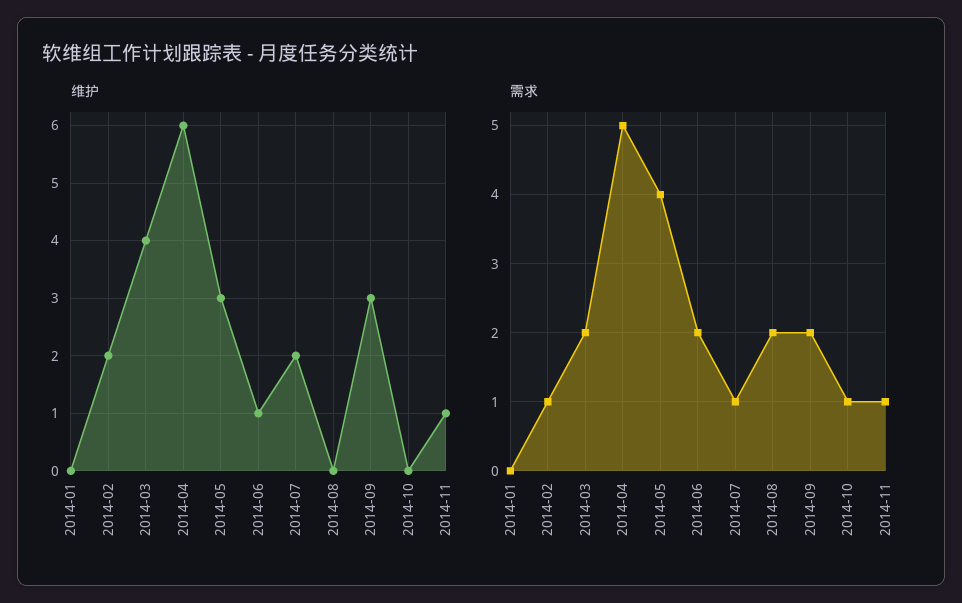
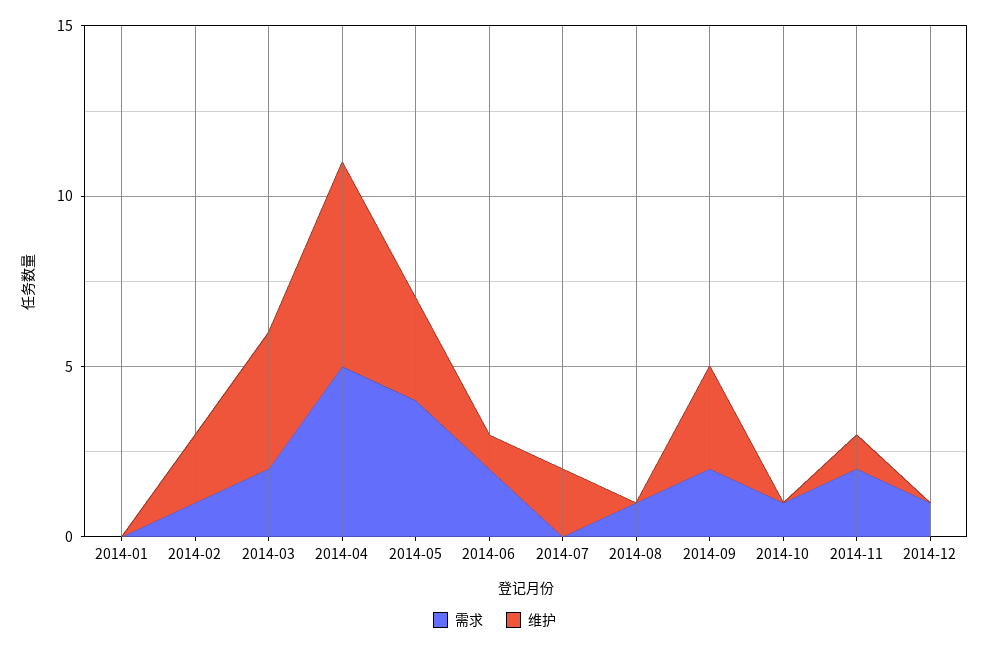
需求, 2014-07: 1 -> 0
需求, 2014-08: 2 -> 1
需求, 2014-11: 1 -> 2
需求, 2014-12: none -> 1
维护, 2014-12: none -> 0

